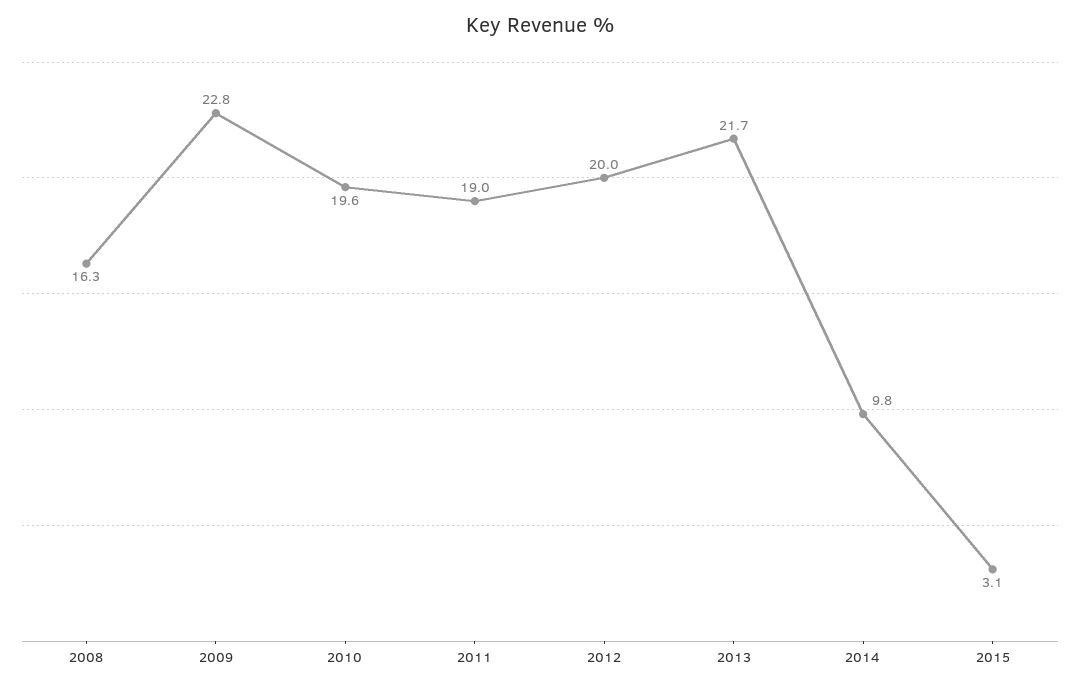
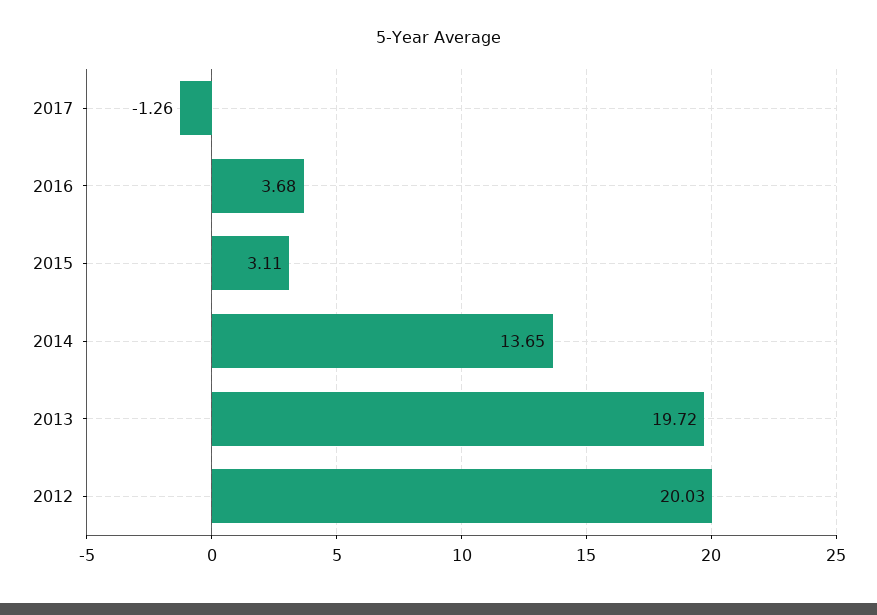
2008: 16.3 -> none
2009: 22.8 -> none
2010: 19.6 -> none
2011: 19 -> none
2013: 21.7 -> 19.72
2014: 9.8 -> 13.65
2017: none -> -1.26
2016: none -> 3.68

